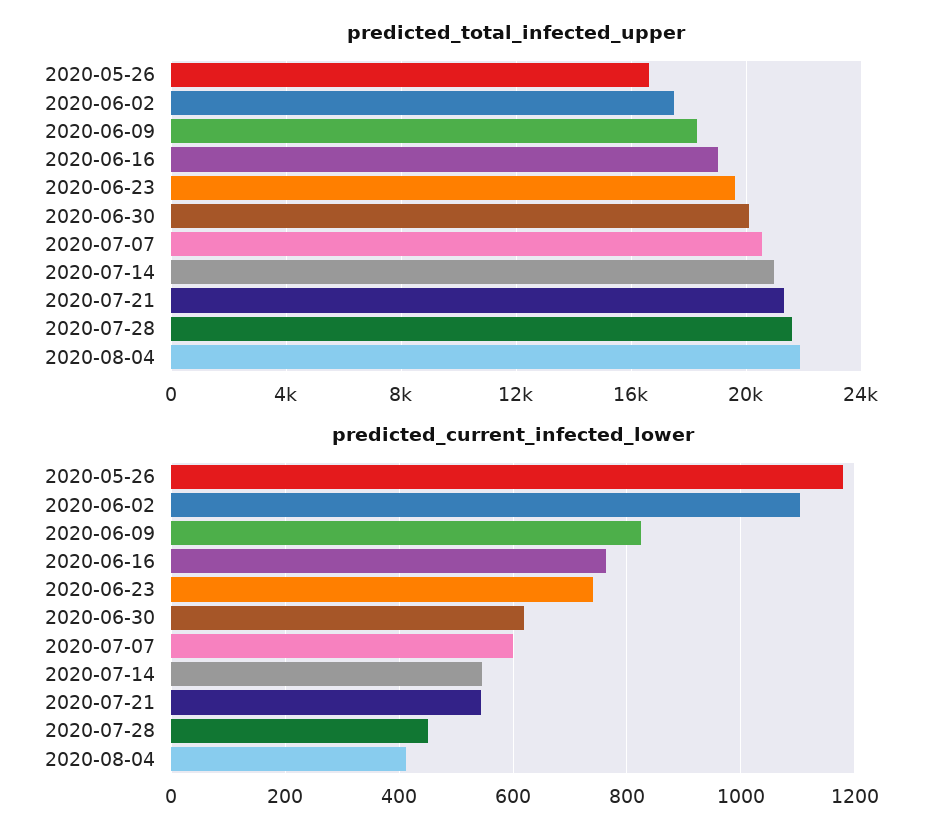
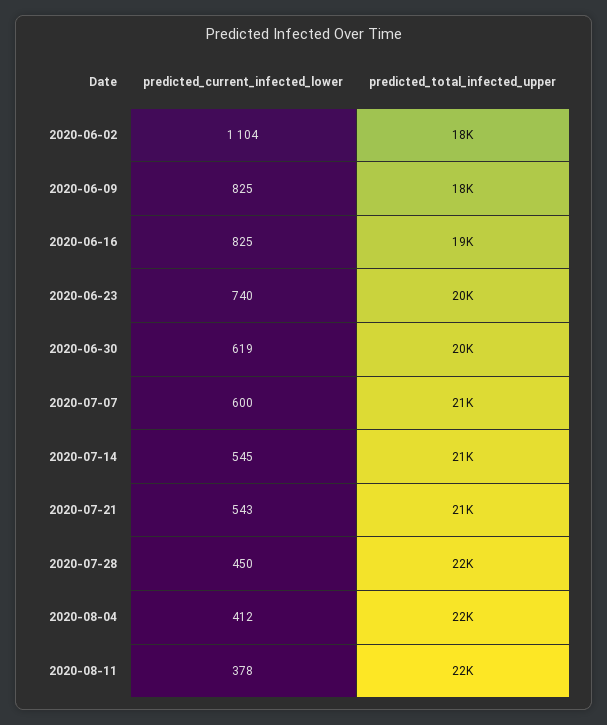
predicted_total_infected_upper, 2020-05-26: 16500 -> none
predicted_current_infected_lower, 2020-05-26: 1180 -> none
predicted_current_infected_lower, 2020-06-16: 760 -> 825
predicted_current_infected_lower, 2020-08-11: none -> 378
predicted_total_infected_upper, 2020-08-11: none -> 22000

